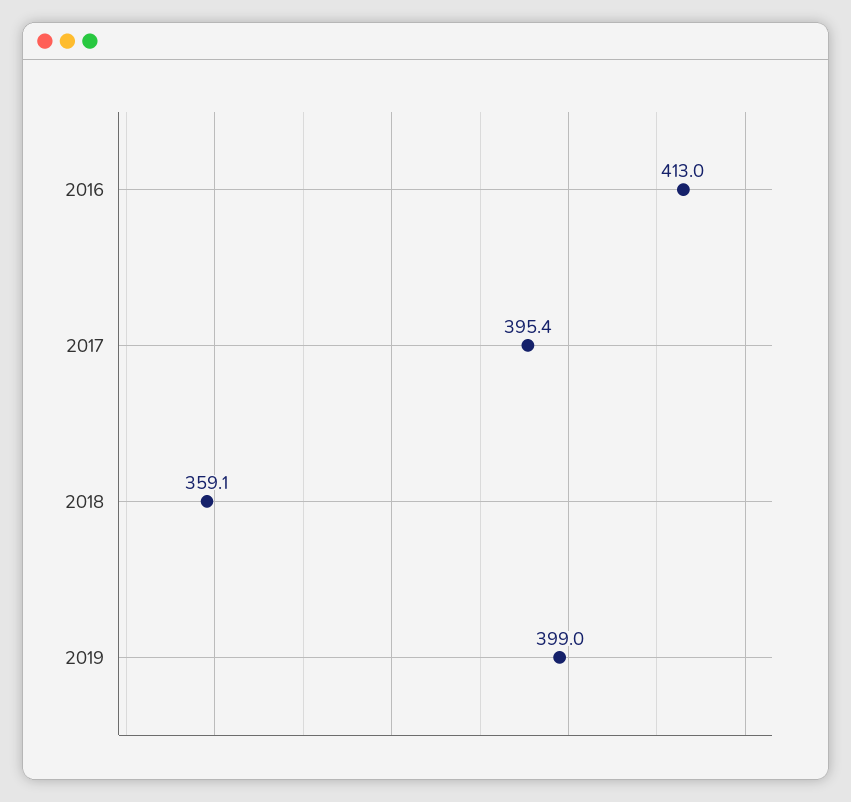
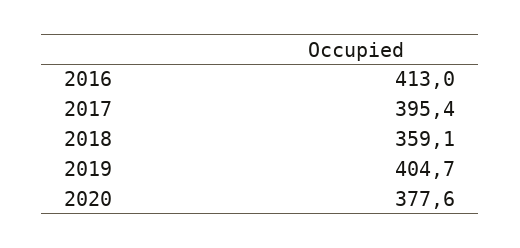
2019: 399 -> 404.7
2020: none -> 377.6

